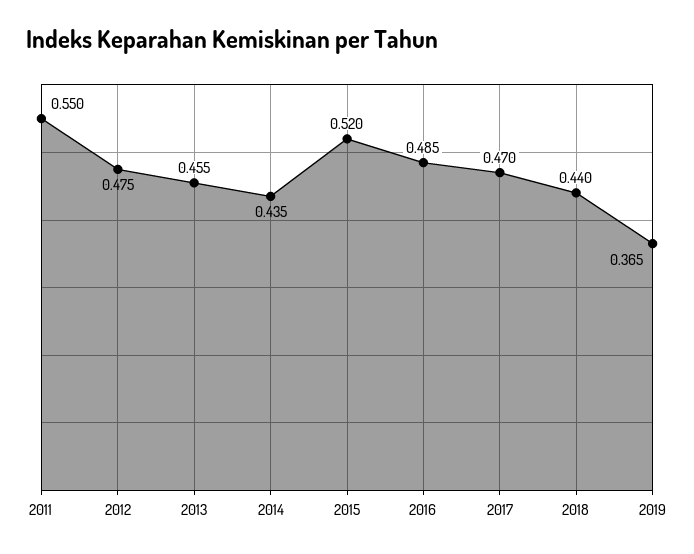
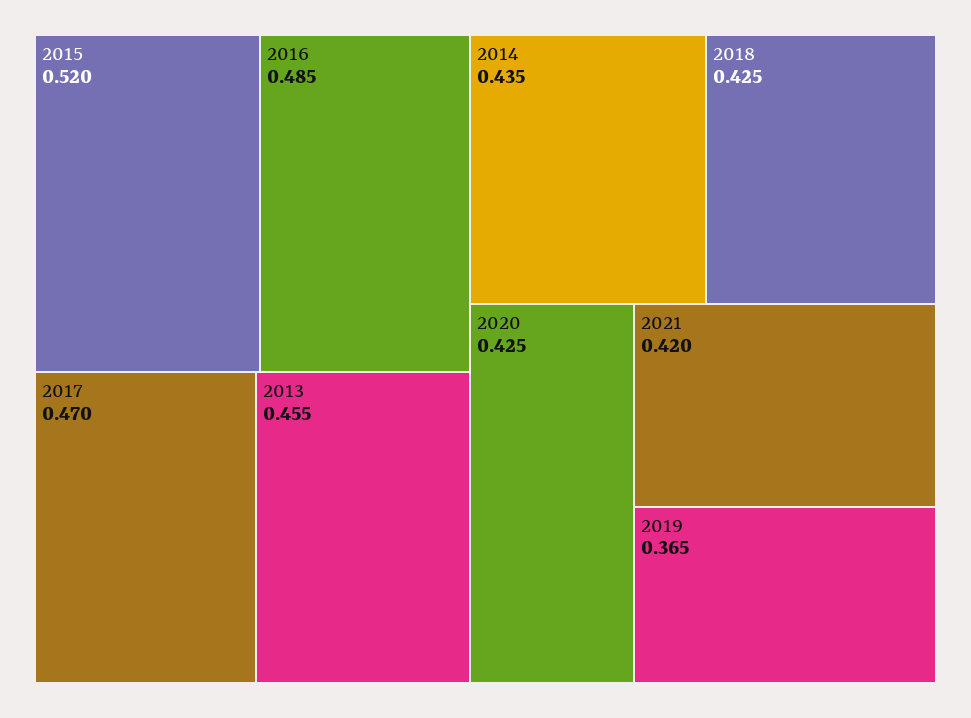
2011: 0.55 -> none
2012: 0.475 -> none
2018: 0.44 -> 0.425
2020: none -> 0.425
2021: none -> 0.42

